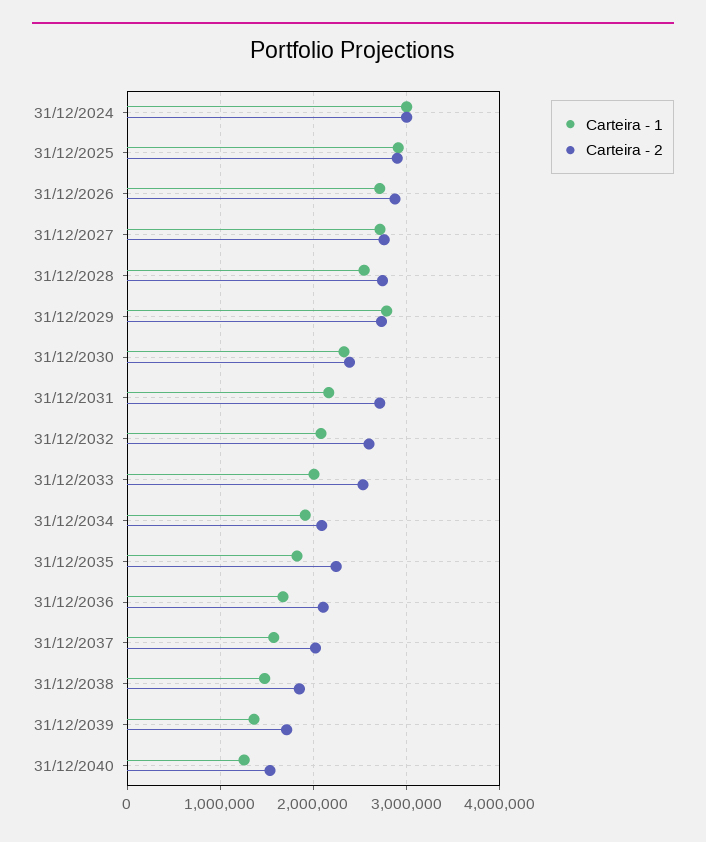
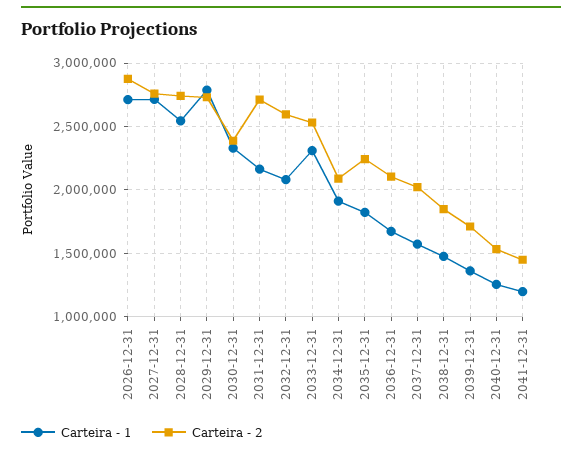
Carteira - 1, 31/12/2024: 3000000 -> none
Carteira - 2, 31/12/2024: 3000000 -> none
Carteira - 1, 31/12/2025: 2900000 -> none
Carteira - 2, 31/12/2025: 2900000 -> none
Carteira - 1, 31/12/2033: 2000000 -> 2300000
Carteira - 1, 2041-12-31: none -> 1200000
Carteira - 2, 2041-12-31: none -> 1450000

